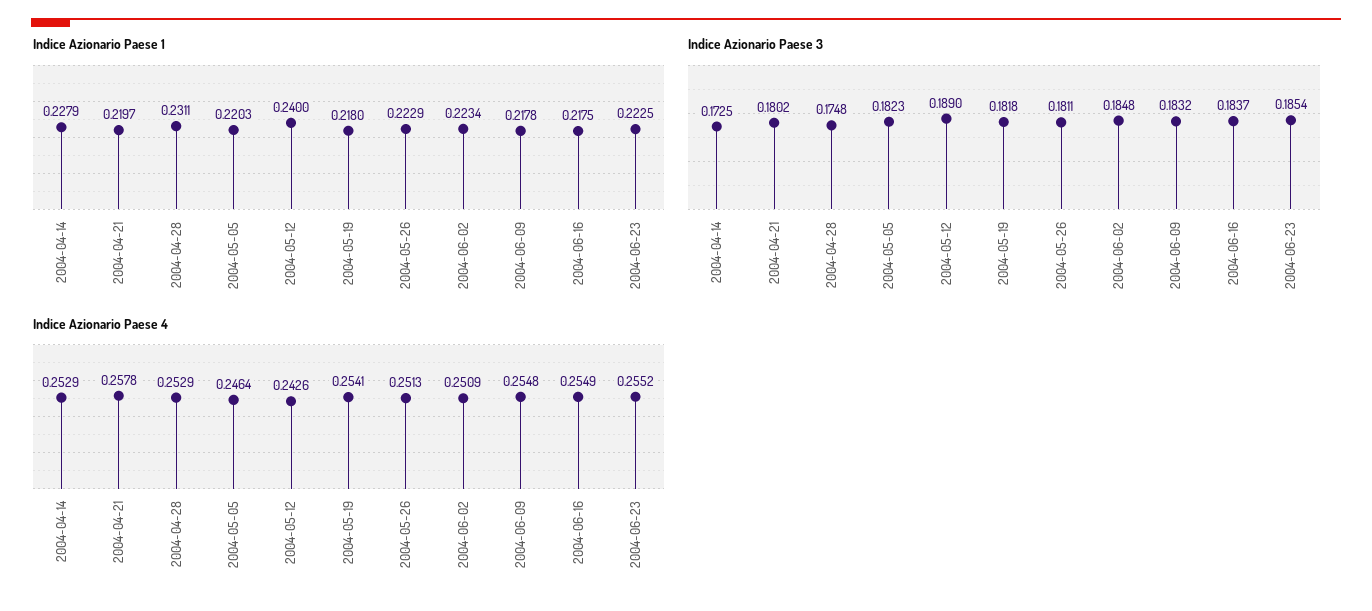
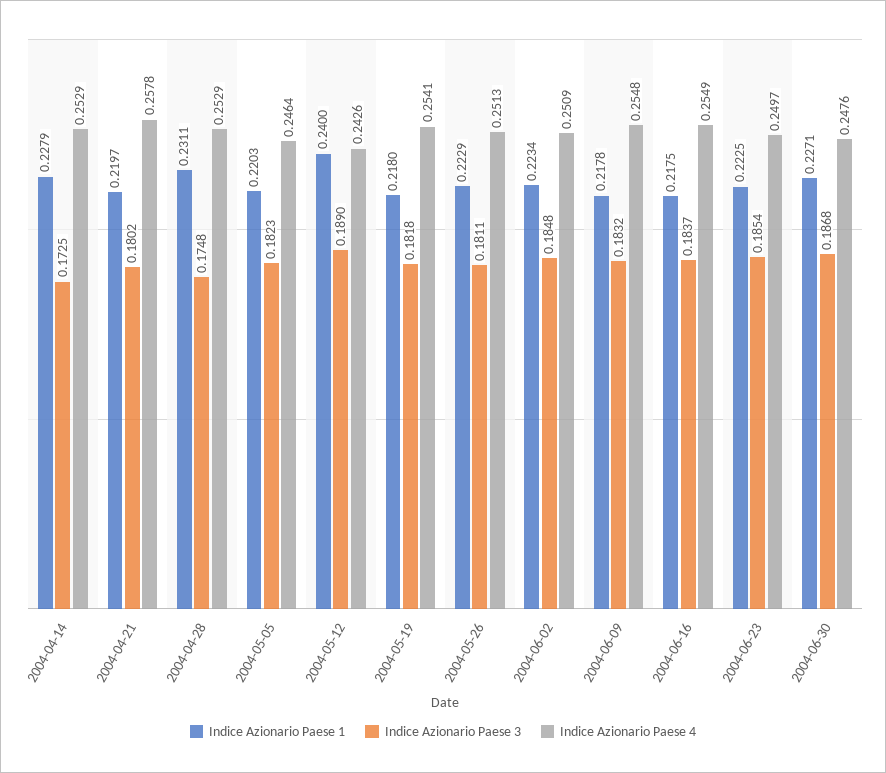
Indice Azionario Paese 4, 2004-06-23: 0.2552 -> 0.2497
Indice Azionario Paese 1, 2004-06-30: none -> 0.2271
Indice Azionario Paese 3, 2004-06-30: none -> 0.1868
Indice Azionario Paese 4, 2004-06-30: none -> 0.2476

